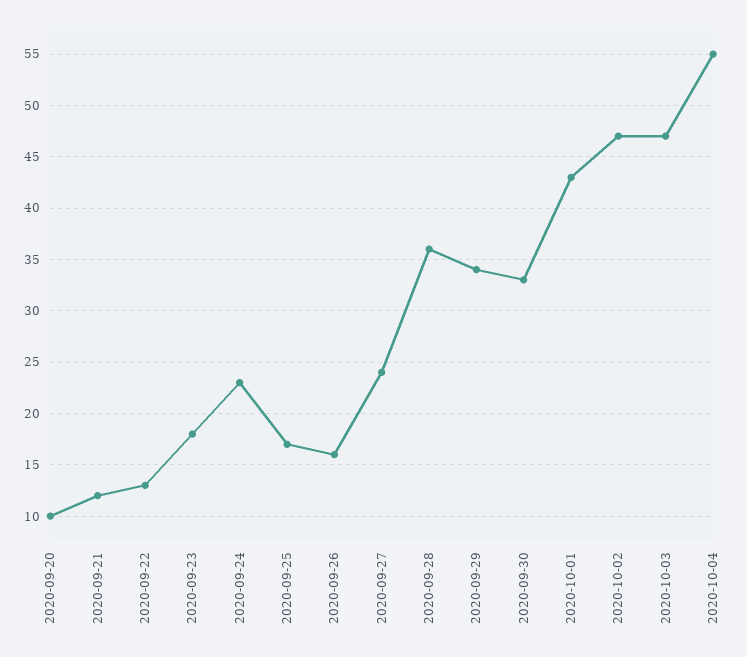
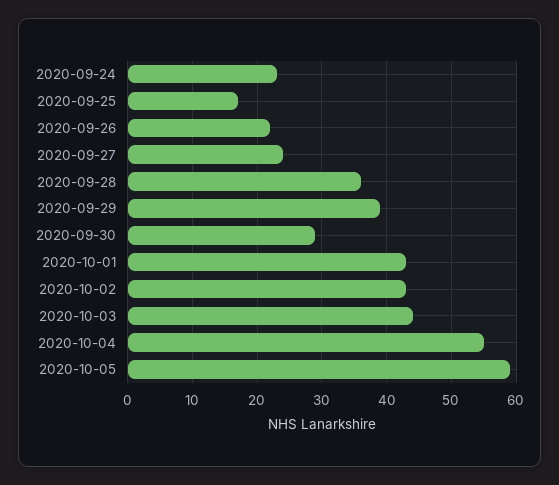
2020-09-20: 10 -> none
2020-09-21: 12 -> none
2020-09-22: 13 -> none
2020-09-23: 18 -> none
2020-09-26: 16 -> 22
2020-09-29: 34 -> 39
2020-09-30: 33 -> 29
2020-10-02: 47 -> 43
2020-10-03: 47 -> 44
2020-10-05: none -> 59

